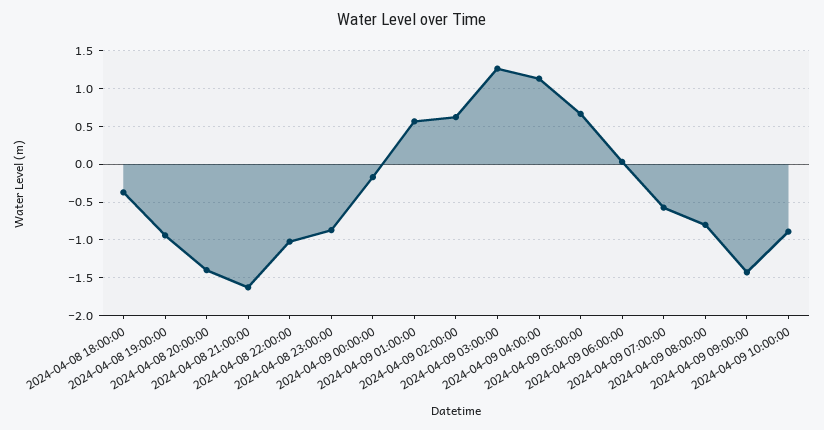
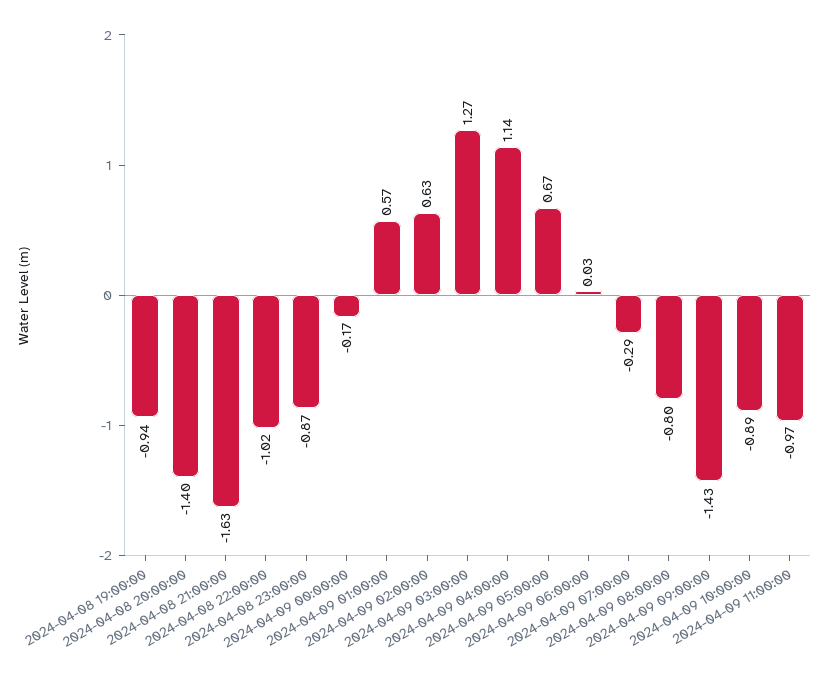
2024-04-08 18:00:00: -0.4 -> none
2024-04-09 07:00:00: -0.6 -> -0.29
2024-04-09 11:00:00: none -> -0.97

